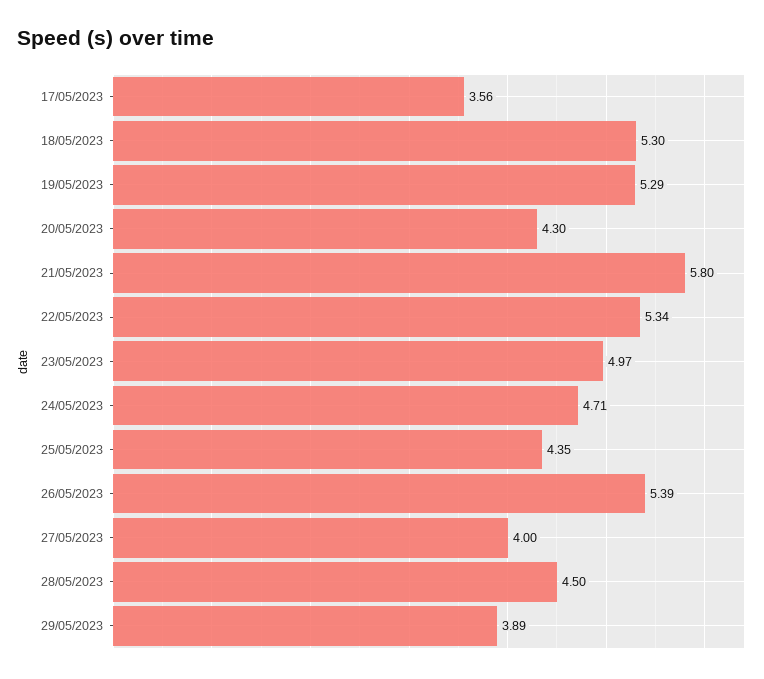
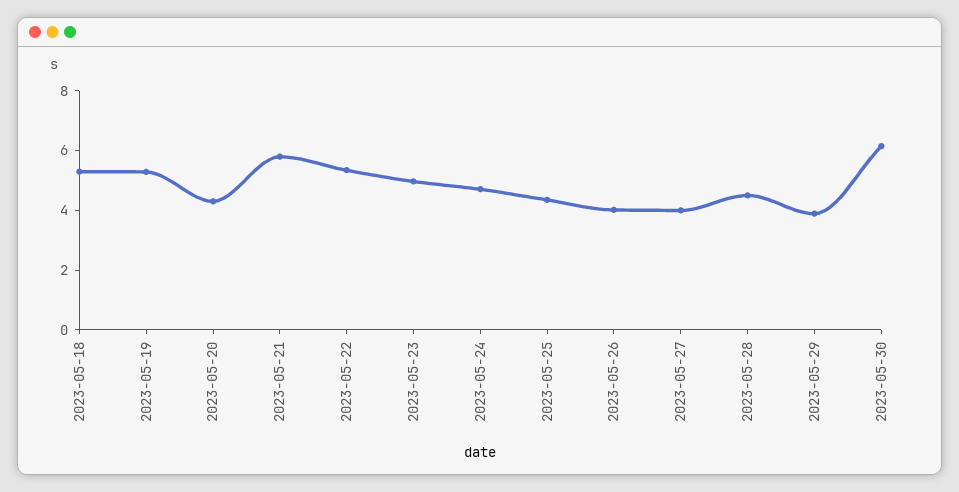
17/05/2023: 3.56 -> none
26/05/2023: 5.39 -> 4
2023-05-30: none -> 6

